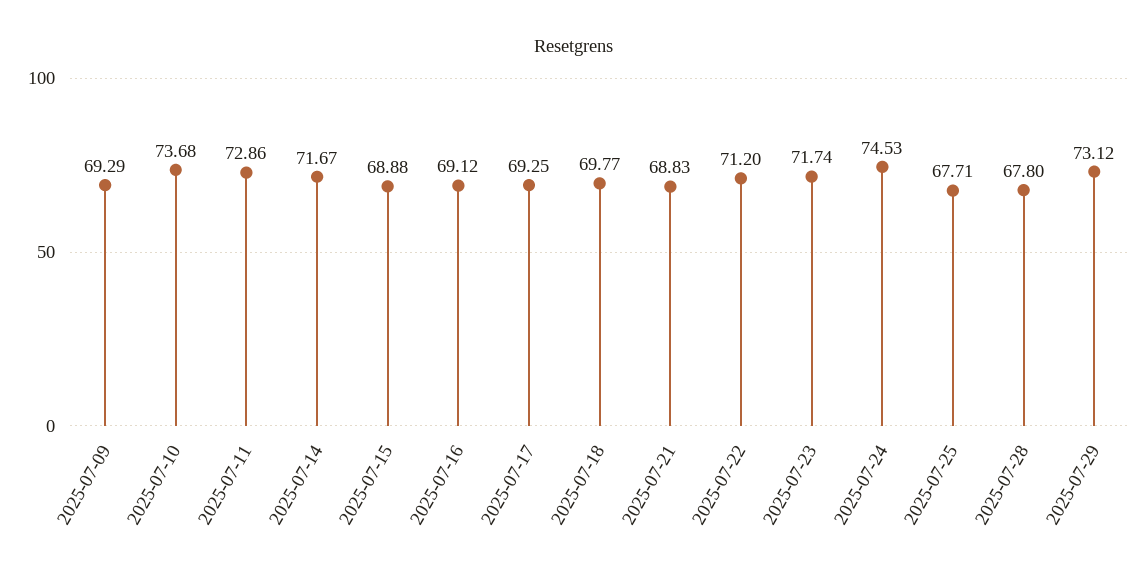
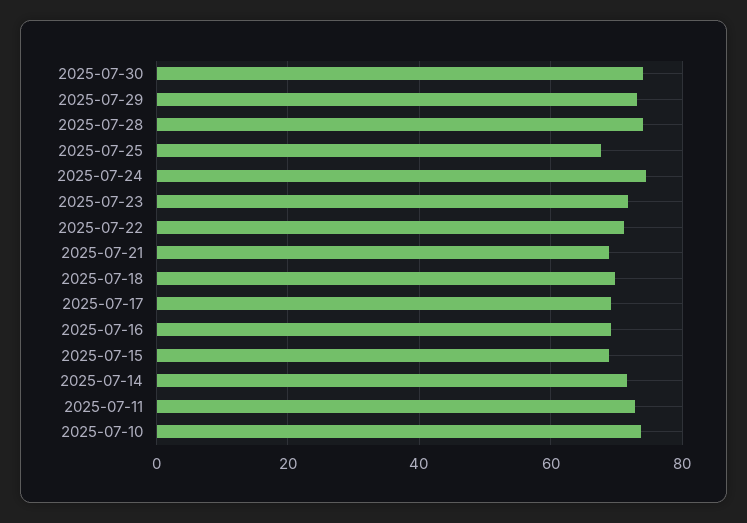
2025-07-09: 69.29 -> none
2025-07-28: 67.8 -> 74
2025-07-30: none -> 74

